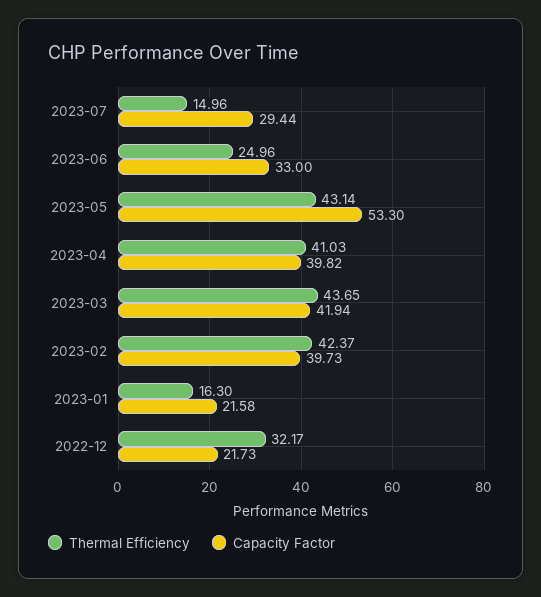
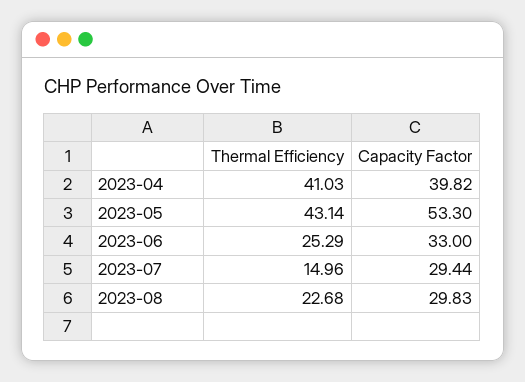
Thermal Efficiency, 2023-06: 24.96 -> 25.29
Thermal Efficiency, 2023-03: 43.65 -> none
Capacity Factor, 2023-03: 41.94 -> none
Thermal Efficiency, 2023-02: 42.37 -> none
Capacity Factor, 2023-02: 39.73 -> none
Thermal Efficiency, 2023-01: 16.3 -> none
Capacity Factor, 2023-01: 21.58 -> none
Thermal Efficiency, 2022-12: 32.17 -> none
Capacity Factor, 2022-12: 21.73 -> none
Thermal Efficiency, 2023-08: none -> 22.68
Capacity Factor, 2023-08: none -> 29.83

